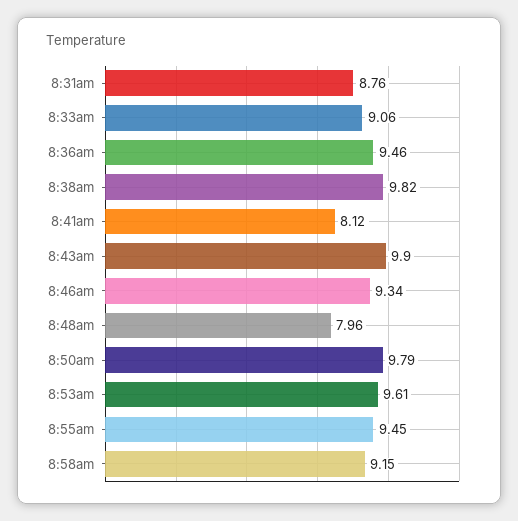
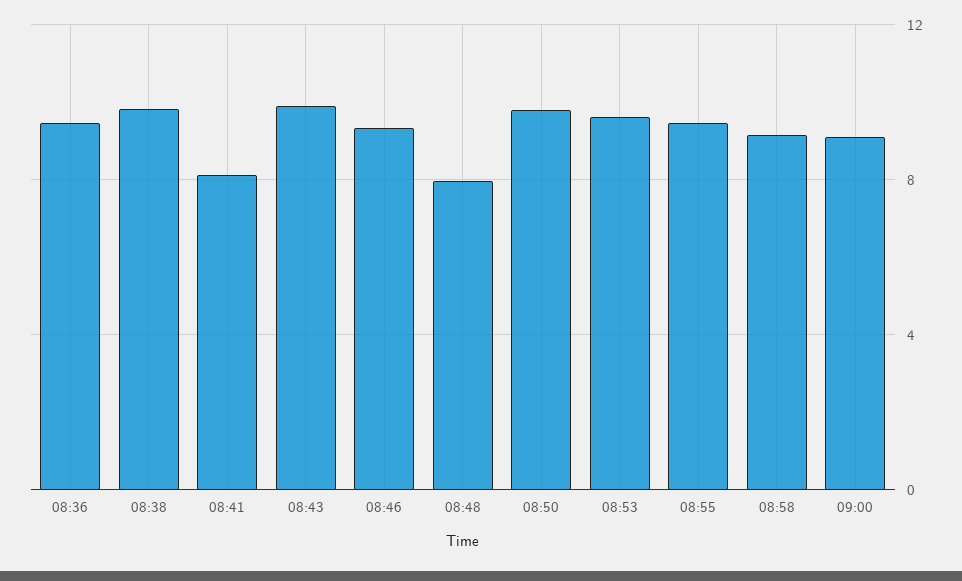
8:31am: 8.76 -> none
8:33am: 9.06 -> none
09:00: none -> 9

